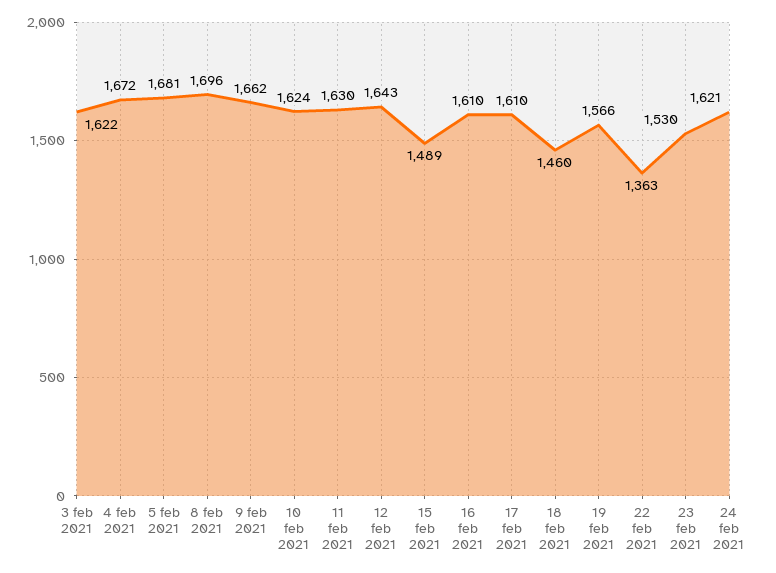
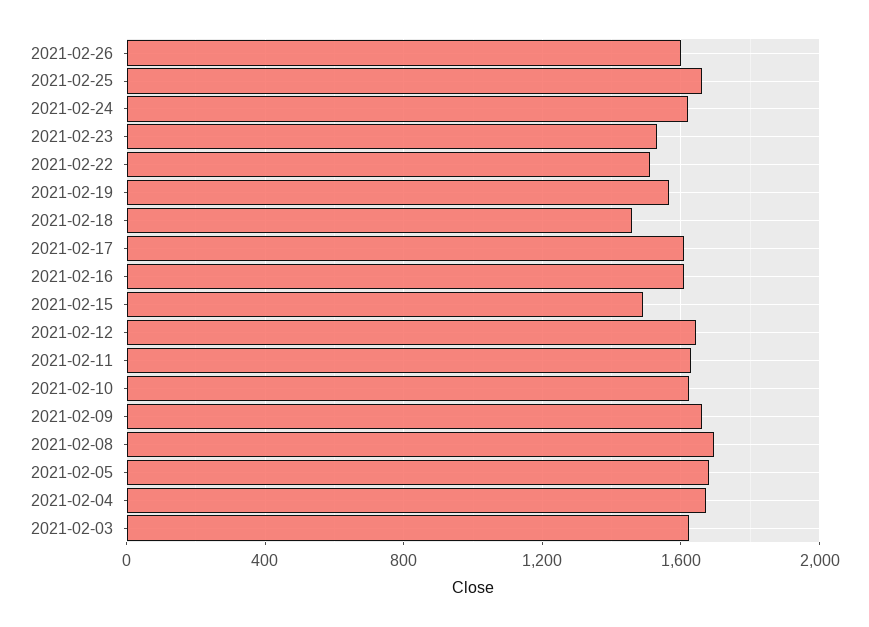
22 feb 2021: 1363 -> 1500
2021-02-26: none -> 1600
2021-02-25: none -> 1650

